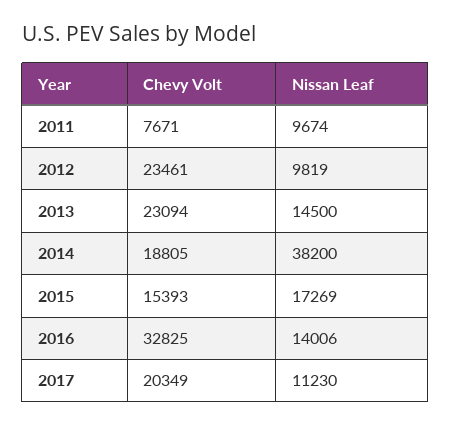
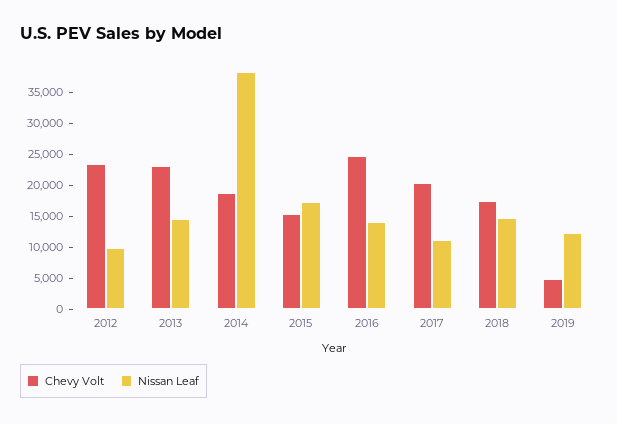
Chevy Volt, 2011: 7671 -> none
Nissan Leaf, 2011: 9674 -> none
Chevy Volt, 2016: 32825 -> 25000
Chevy Volt, 2018: none -> 17500
Nissan Leaf, 2018: none -> 15000
Chevy Volt, 2019: none -> 5000
Nissan Leaf, 2019: none -> 12500

